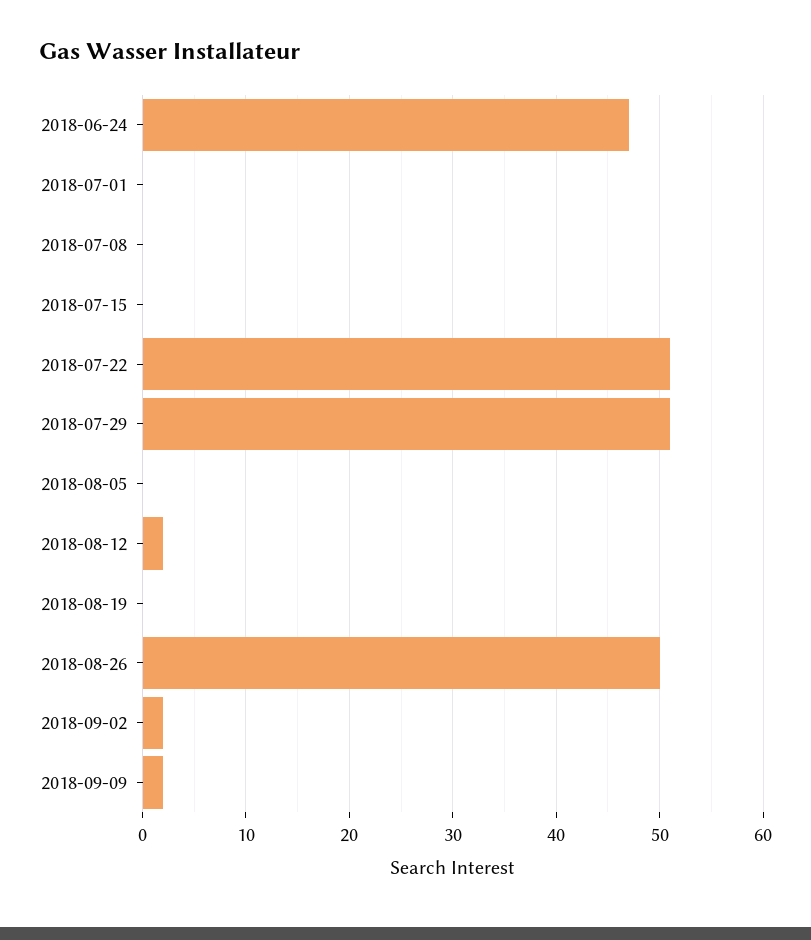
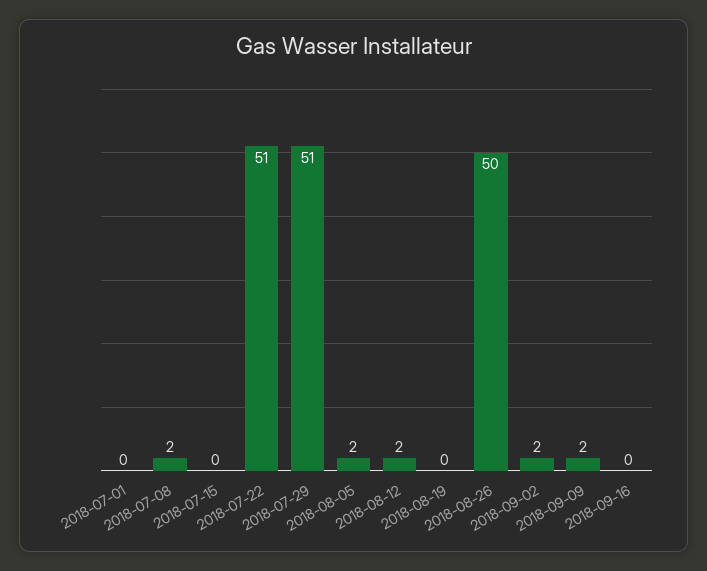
2018-06-24: 47 -> none
2018-07-08: 0 -> 2
2018-08-05: 0 -> 2
2018-09-16: none -> 0

